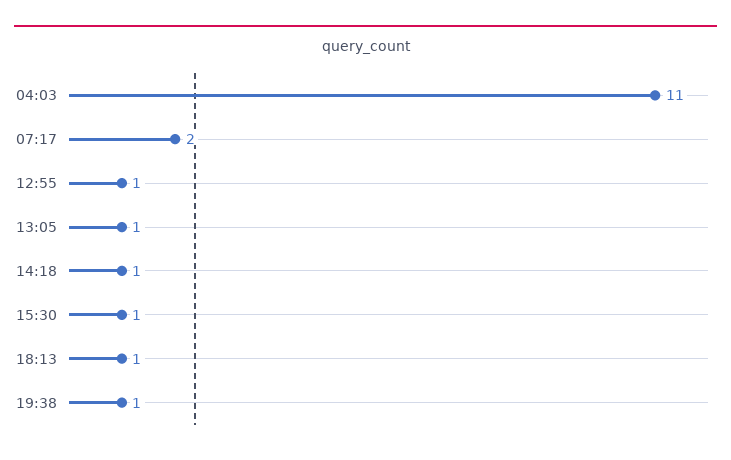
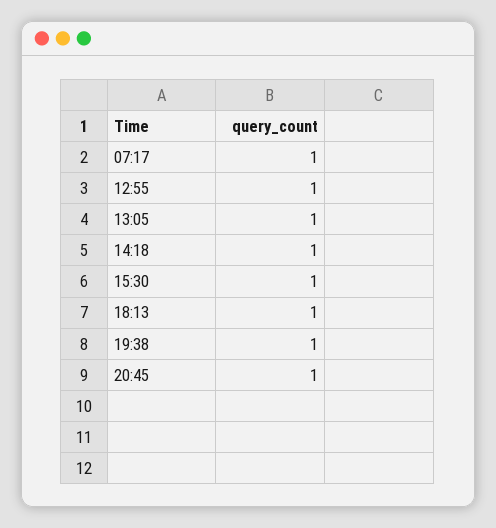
04:03: 11 -> none
07:17: 2 -> 1
20:45: none -> 1

